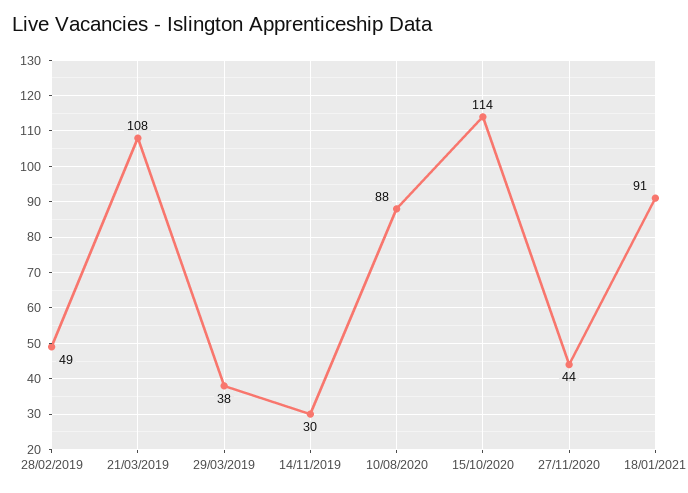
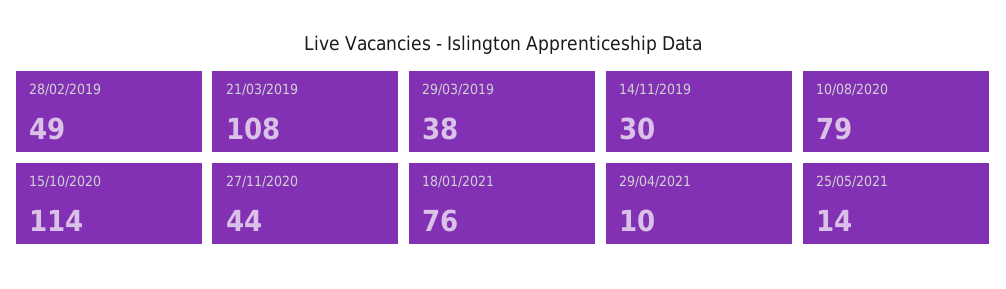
10/08/2020: 88 -> 79
18/01/2021: 91 -> 76
29/04/2021: none -> 10
25/05/2021: none -> 14

